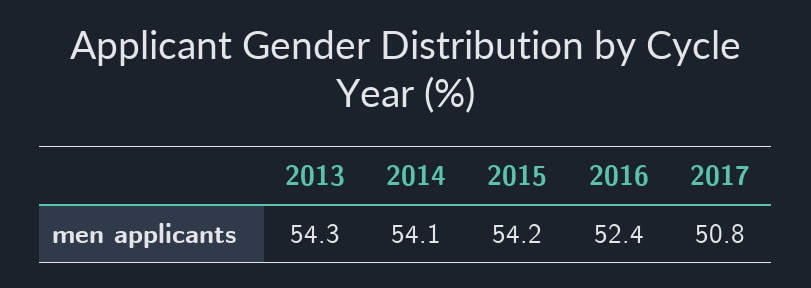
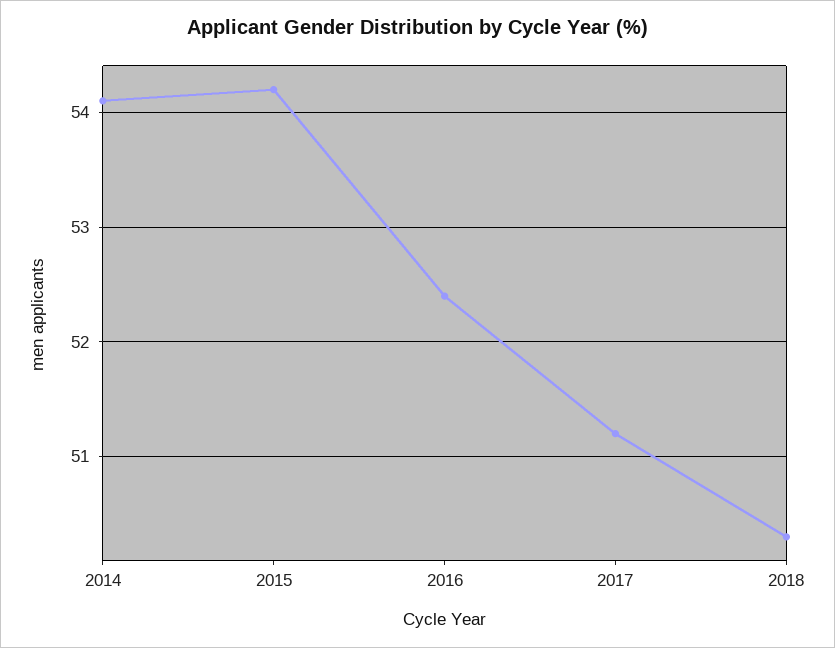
2013: 54.3 -> none
2017: 50.8 -> 51.2
2018: none -> 50.3

